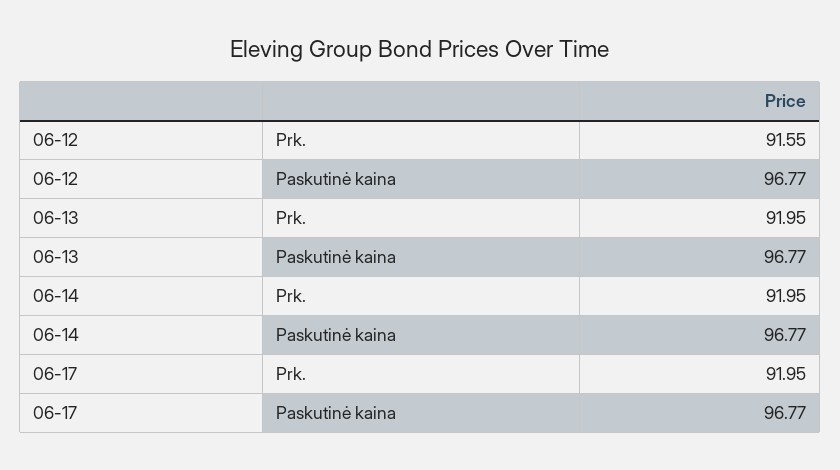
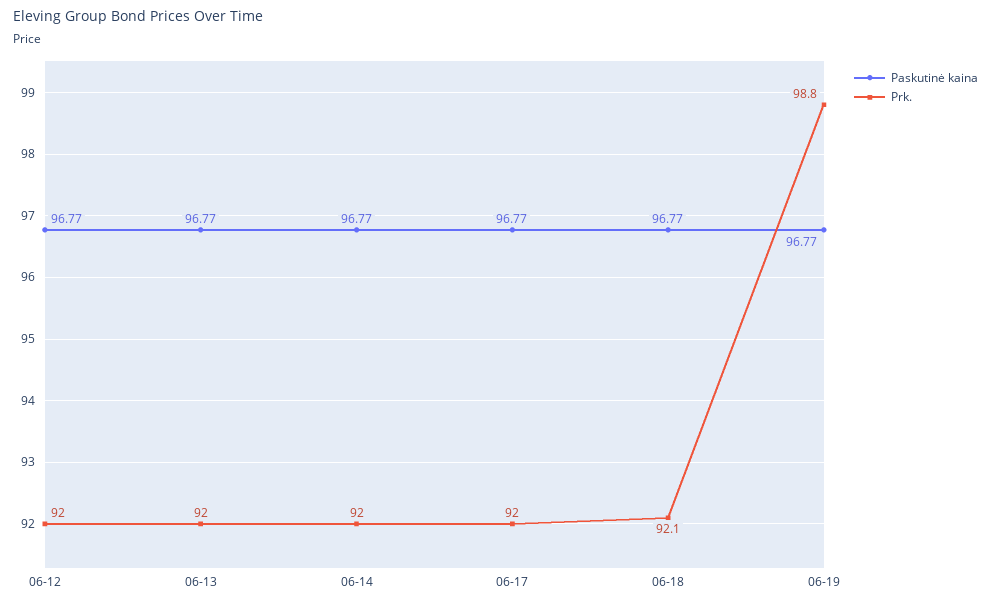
Prk., 06-12: 91.55 -> 92
Paskutinė kaina, 06-18: none -> 96.77
Prk., 06-18: none -> 92.1
Paskutinė kaina, 06-19: none -> 96.77
Prk., 06-19: none -> 98.8

